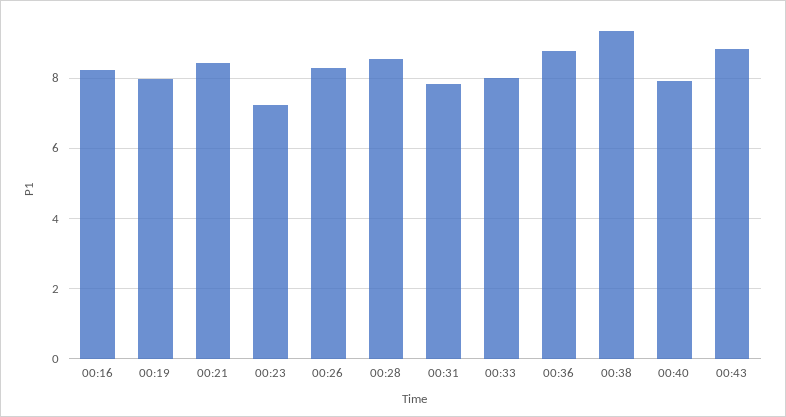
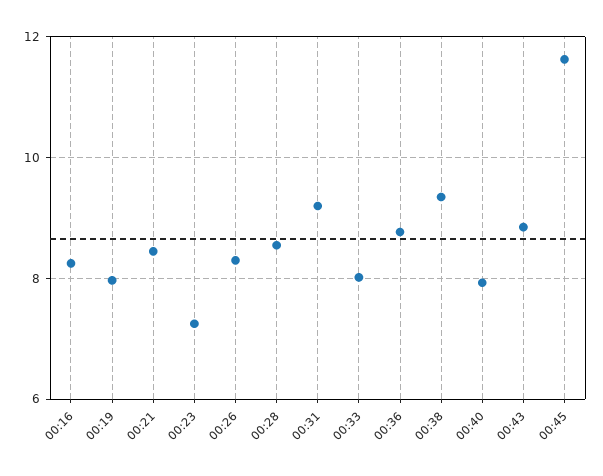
00:31: 7.8 -> 9.2
00:45: none -> 11.6

